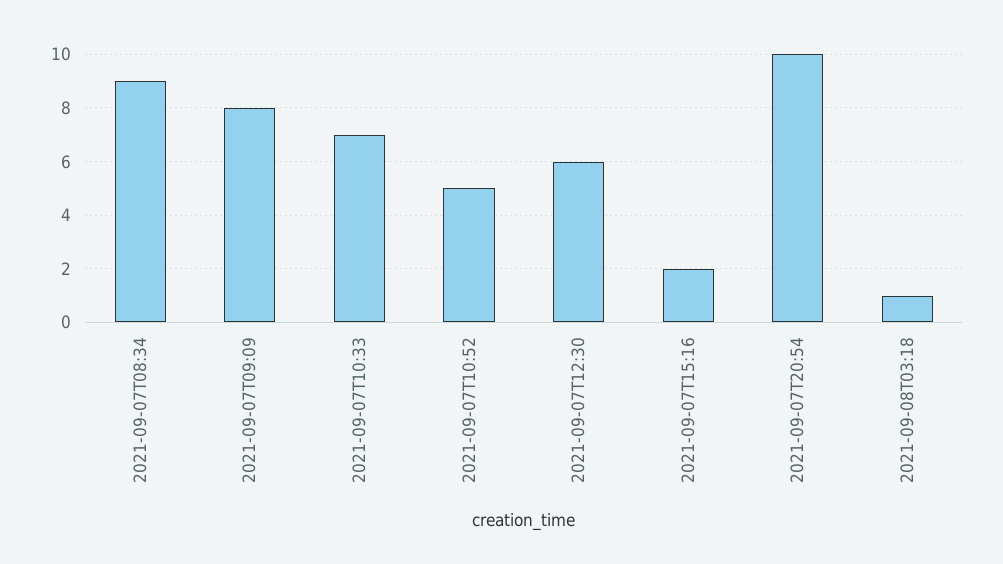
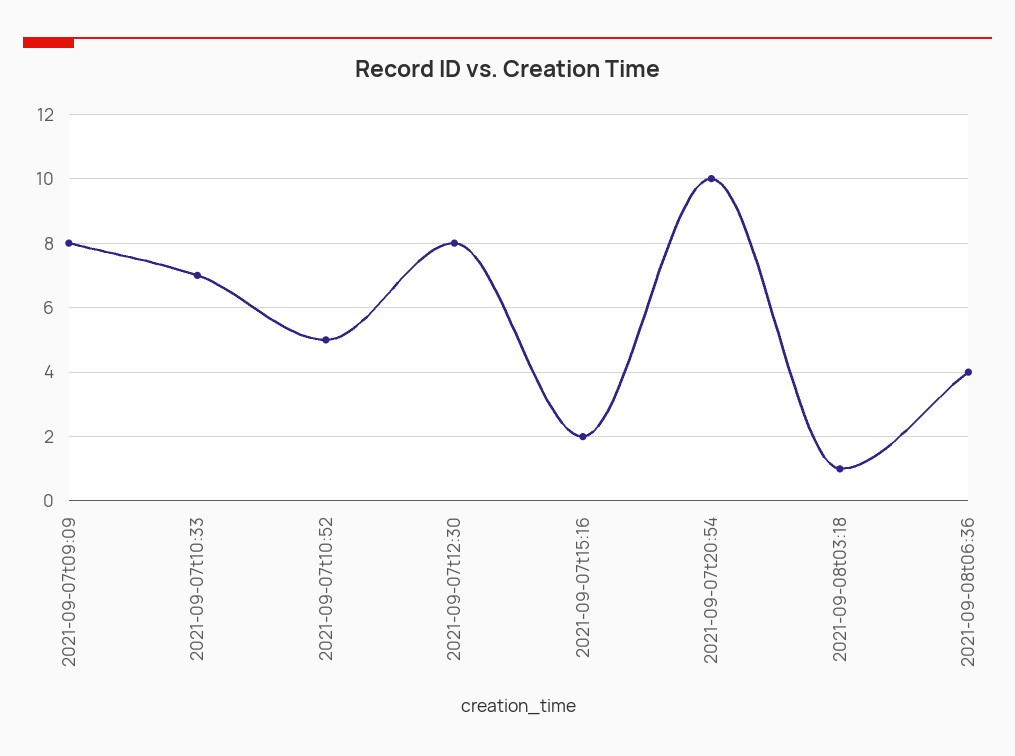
2021-09-07T08:34: 9 -> none
2021-09-07T12:30: 6 -> 8
2021-09-08t06:36: none -> 4

